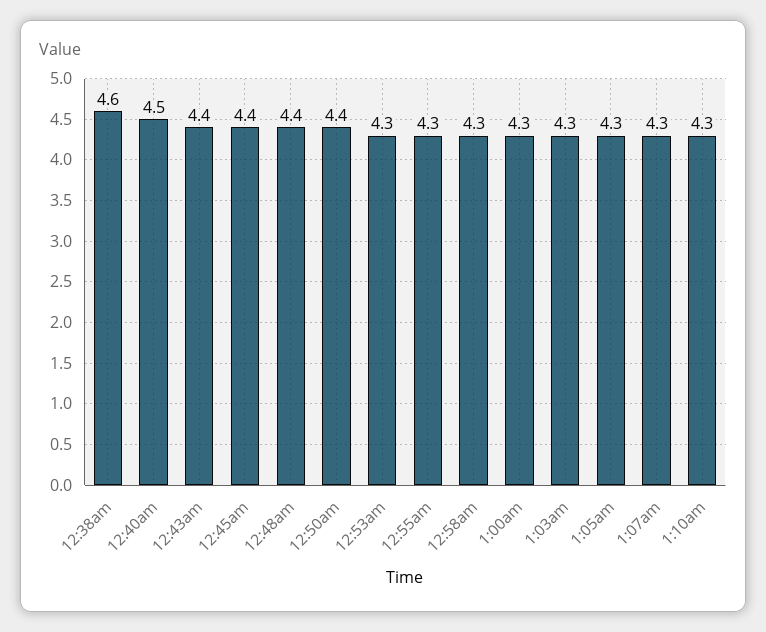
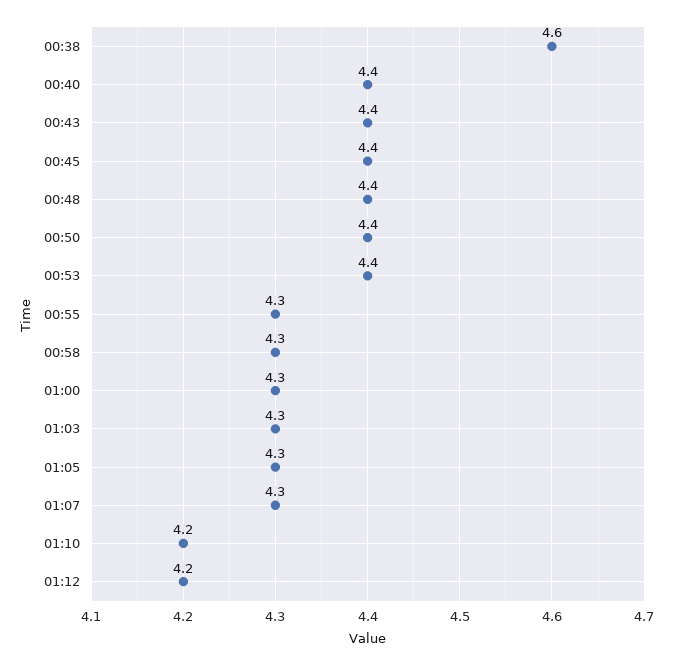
12:40am: 4.5 -> 4.4
12:53am: 4.3 -> 4.4
1:10am: 4.3 -> 4.2
01:12: none -> 4.2

